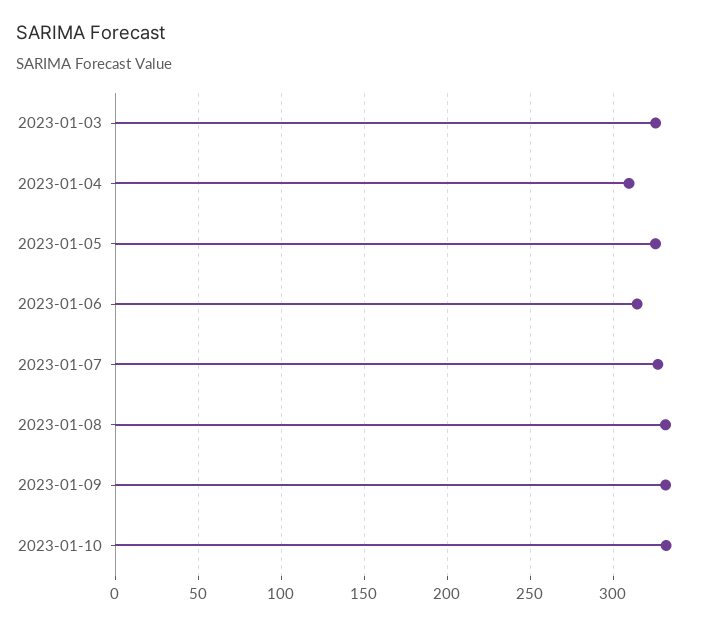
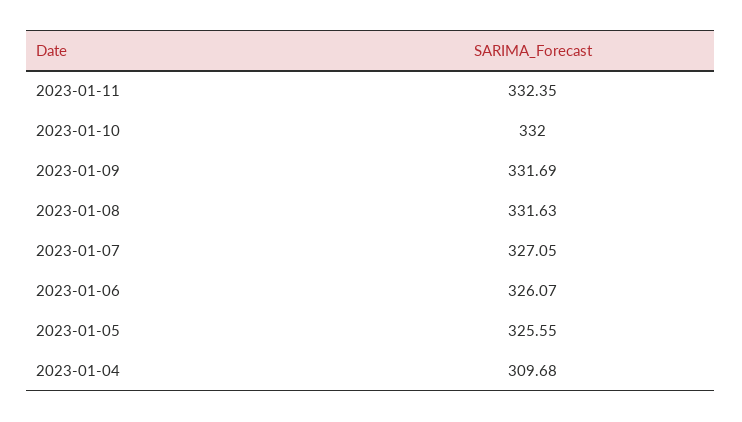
2023-01-03: 325 -> none
2023-01-06: 315 -> 326.07
2023-01-11: none -> 332.35

